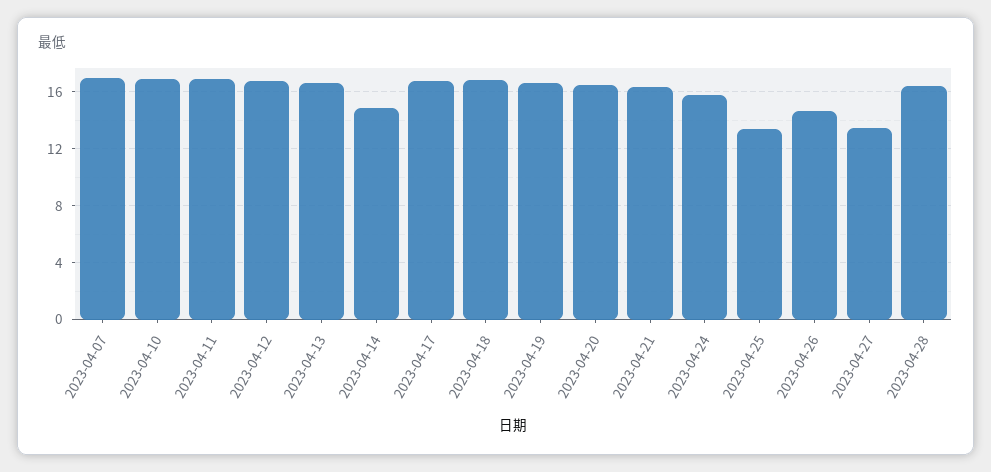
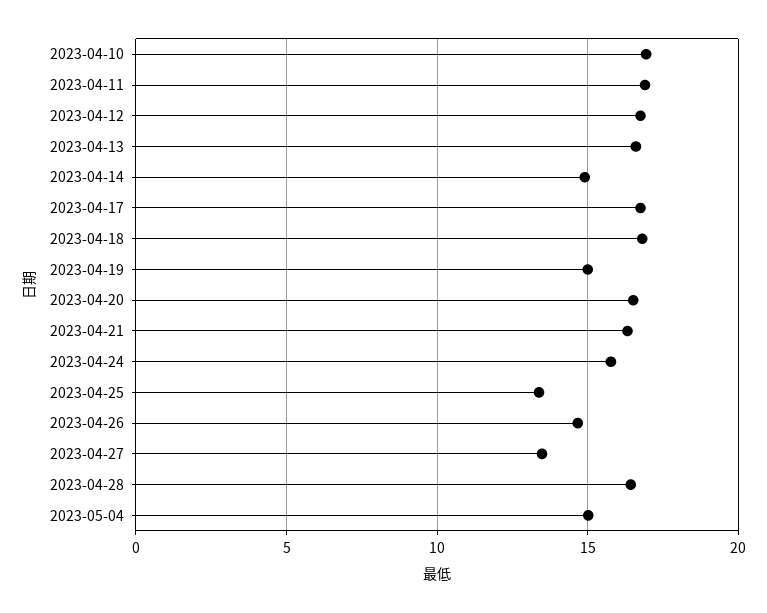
2023-04-07: 17 -> none
2023-04-19: 16.5 -> 15
2023-05-04: none -> 15

